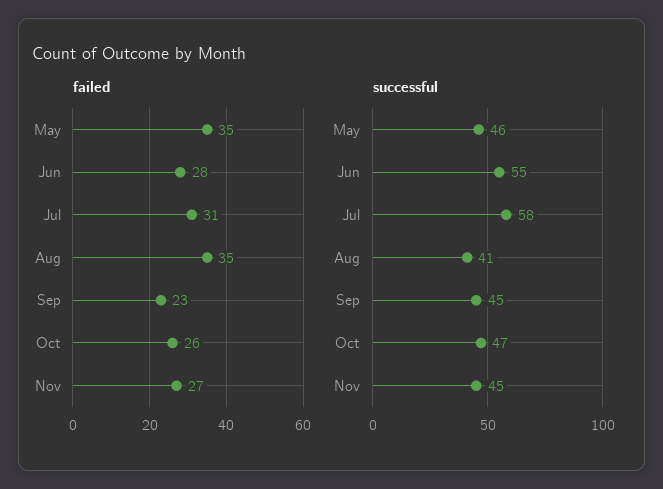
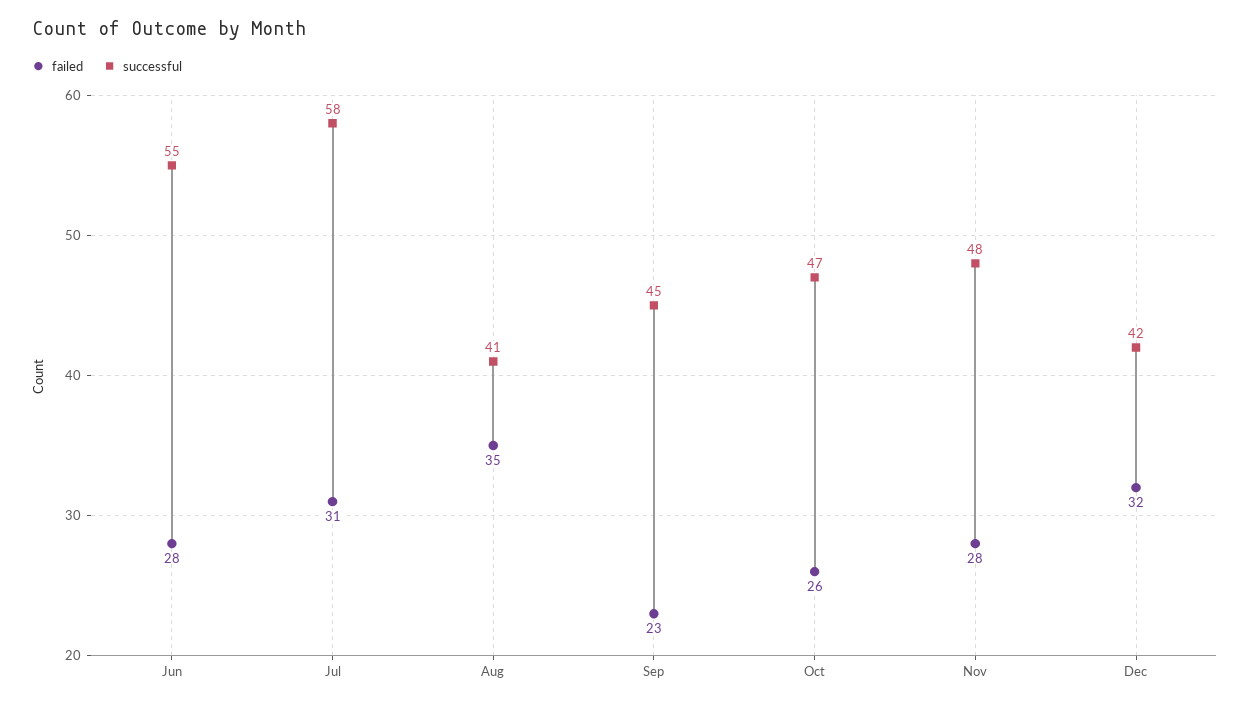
failed, May: 35 -> none
failed, Nov: 27 -> 28
successful, May: 46 -> none
successful, Nov: 45 -> 48
failed, Dec: none -> 32
successful, Dec: none -> 42

